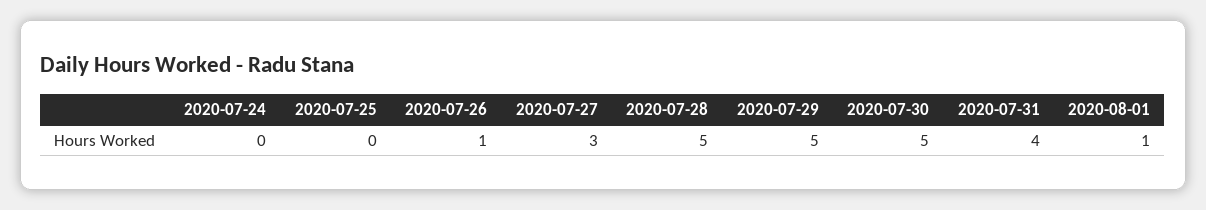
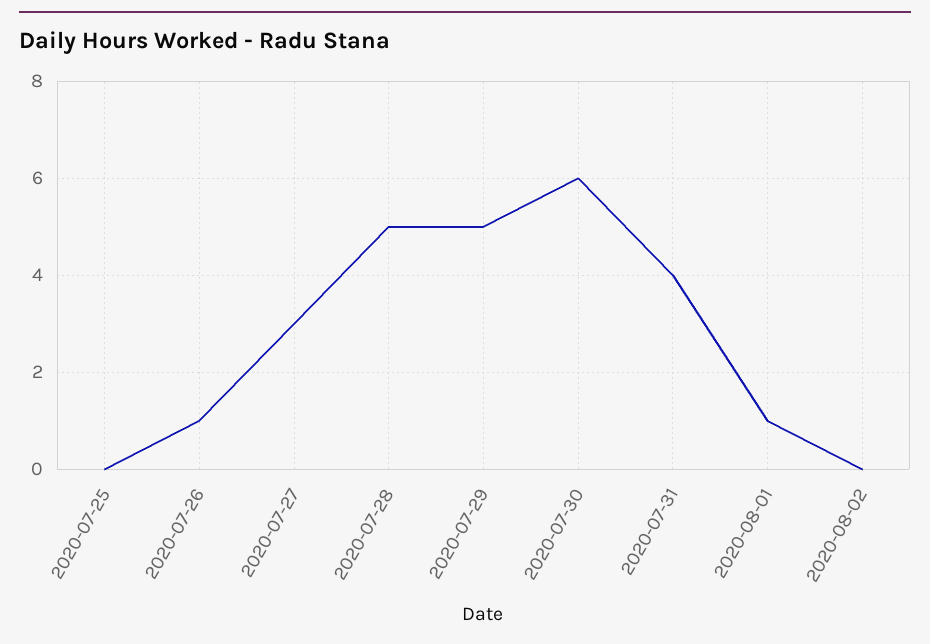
2020-07-24: 0 -> none
2020-07-30: 5 -> 6
2020-08-02: none -> 0

